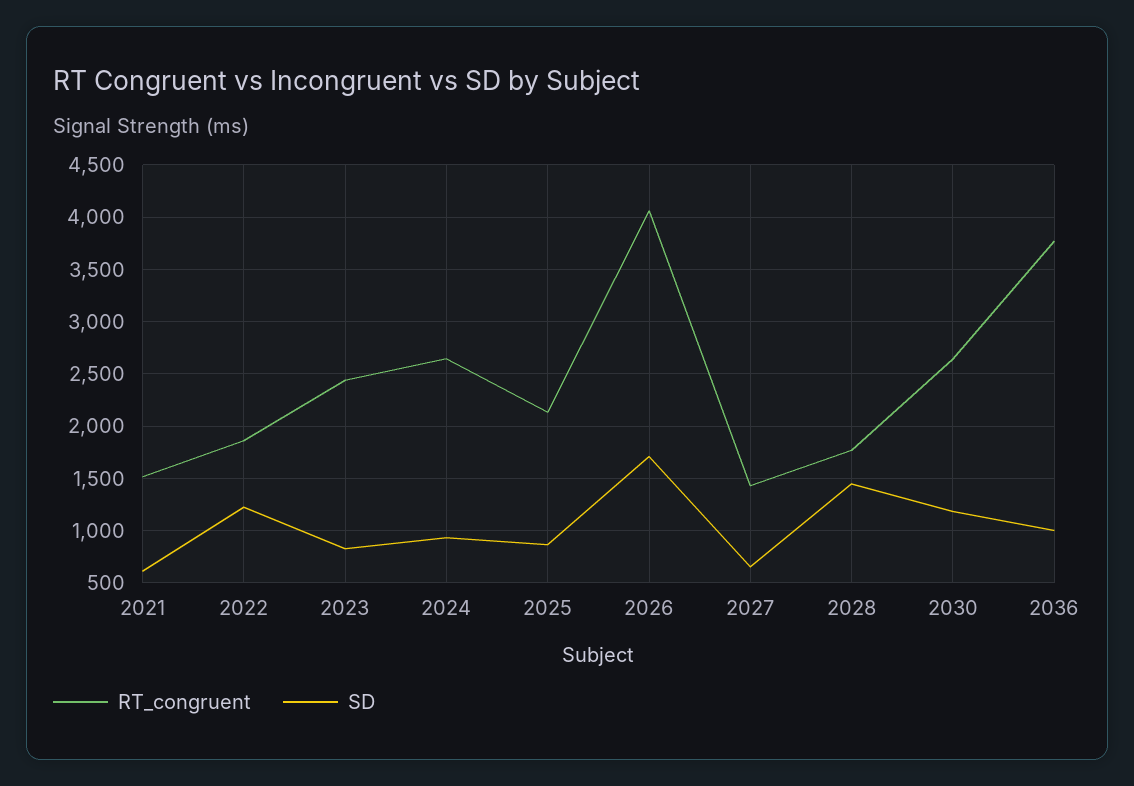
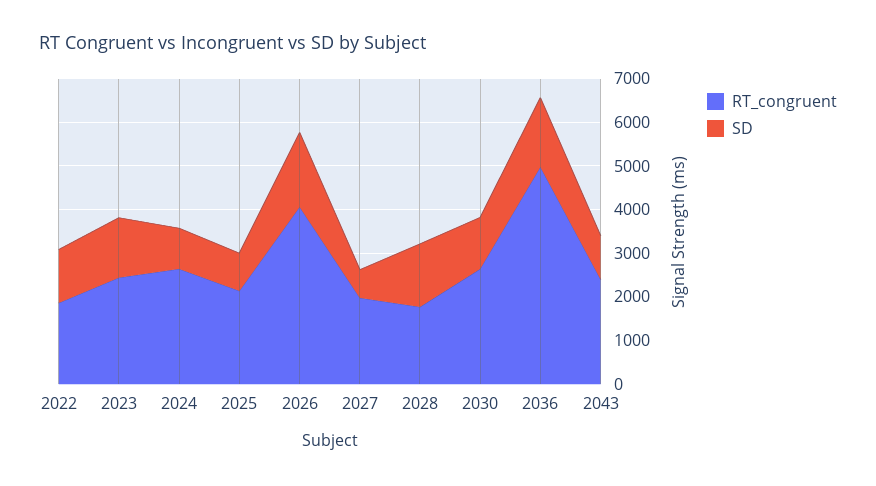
RT_congruent, 2021: 1500 -> none
SD, 2021: 600 -> none
SD, 2023: 800 -> 1400
RT_congruent, 2027: 1400 -> 2000
RT_congruent, 2036: 3800 -> 5000
SD, 2036: 1000 -> 1600
RT_congruent, 2043: none -> 2400
SD, 2043: none -> 1000

